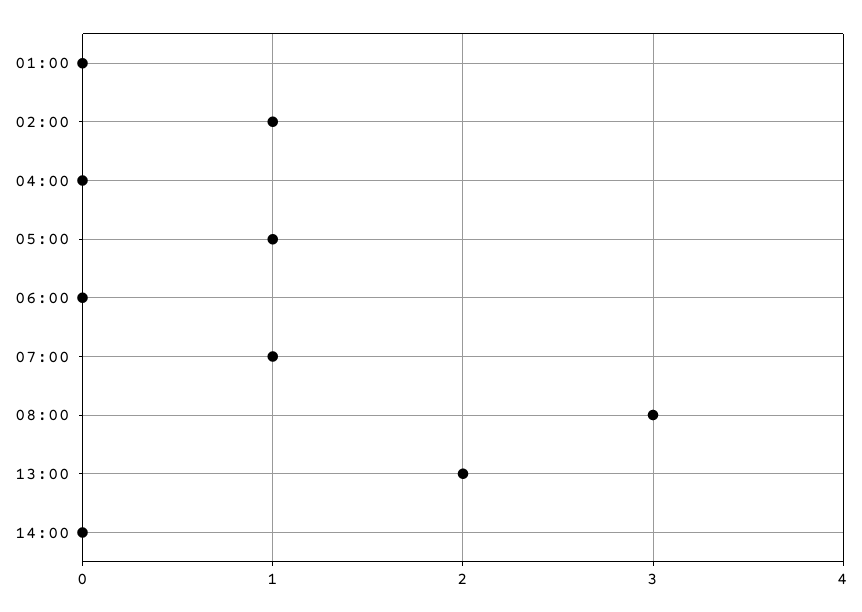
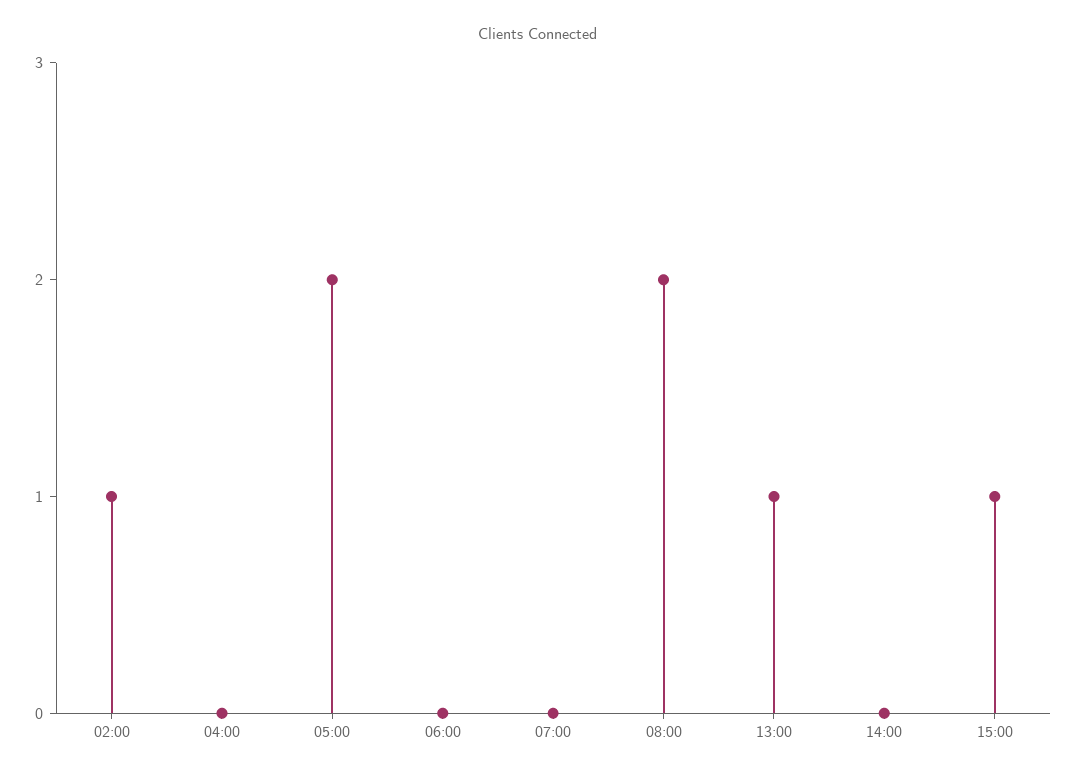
01:00: 0 -> none
05:00: 1 -> 2
07:00: 1 -> 0
08:00: 3 -> 2
13:00: 2 -> 1
15:00: none -> 1

